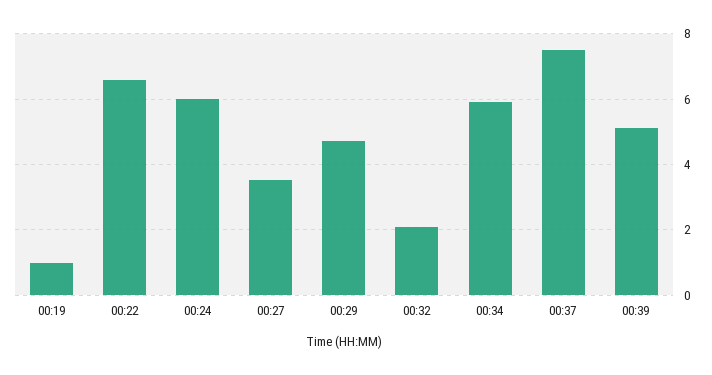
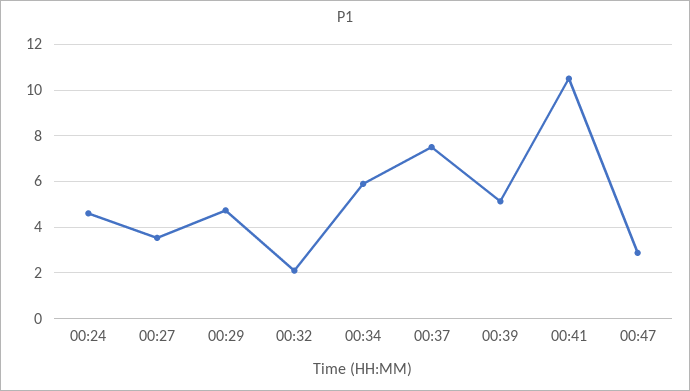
00:19: 1 -> none
00:22: 6.6 -> none
00:24: 6 -> 4.5
00:41: none -> 10.5
00:47: none -> 3

